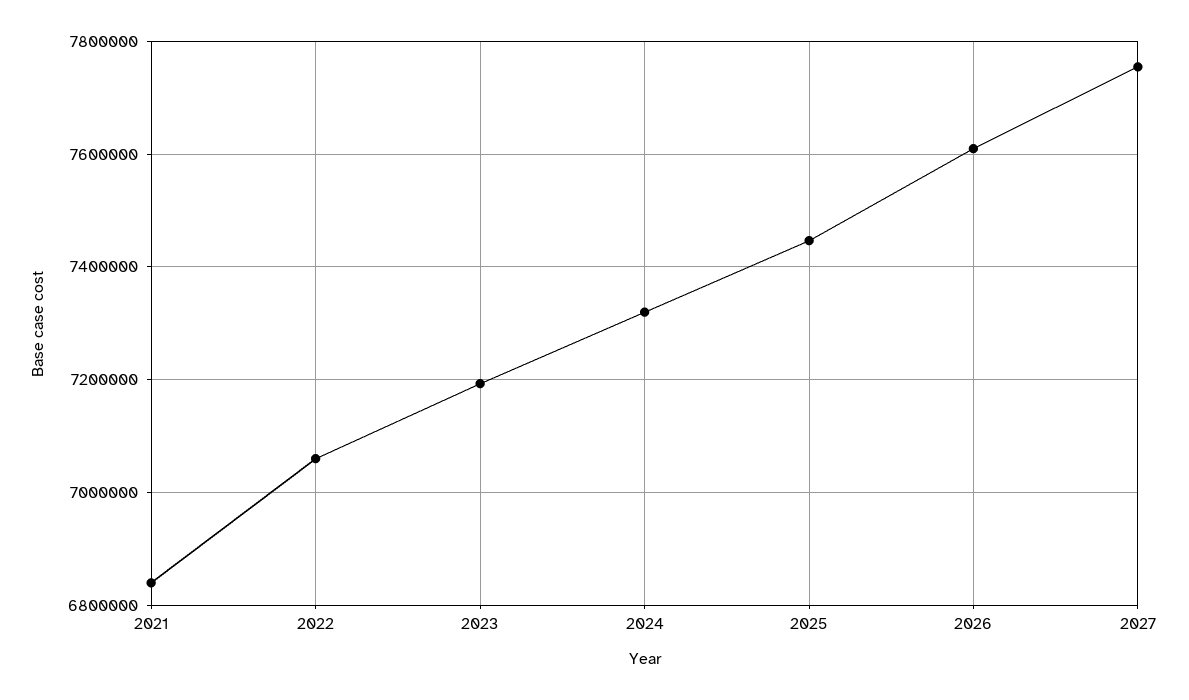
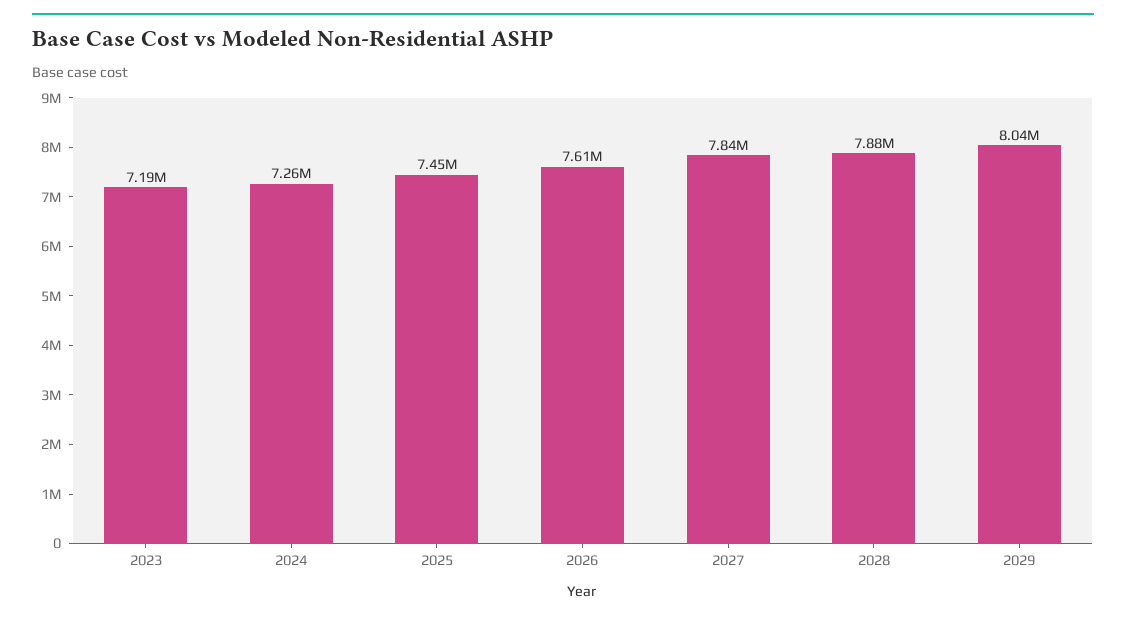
2021: 6840000 -> none
2022: 7060000 -> none
2024: 7320000 -> 7260000
2027: 7760000 -> 7840000
2028: none -> 7880000
2029: none -> 8040000

